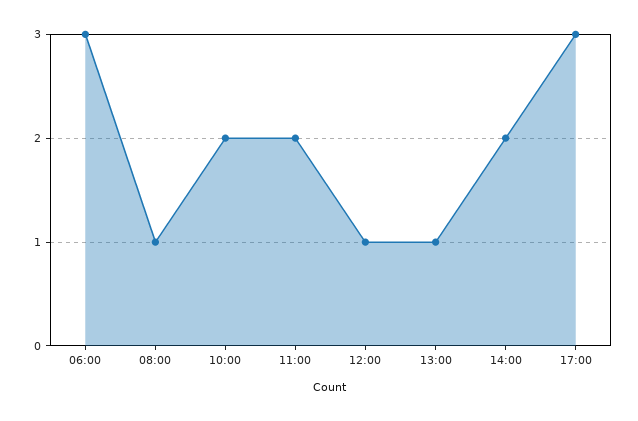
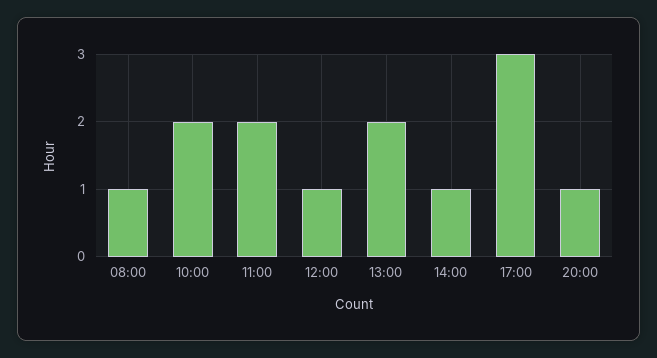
06:00: 3 -> none
13:00: 1 -> 2
14:00: 2 -> 1
20:00: none -> 1

